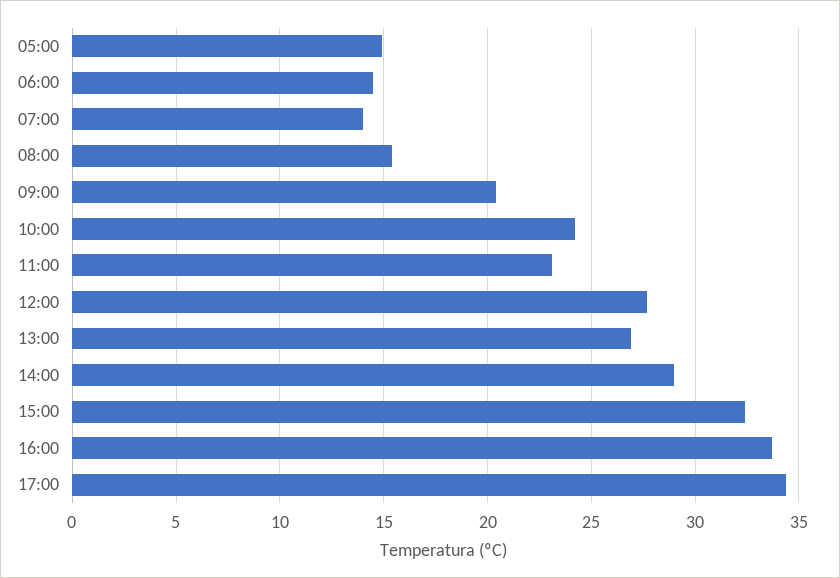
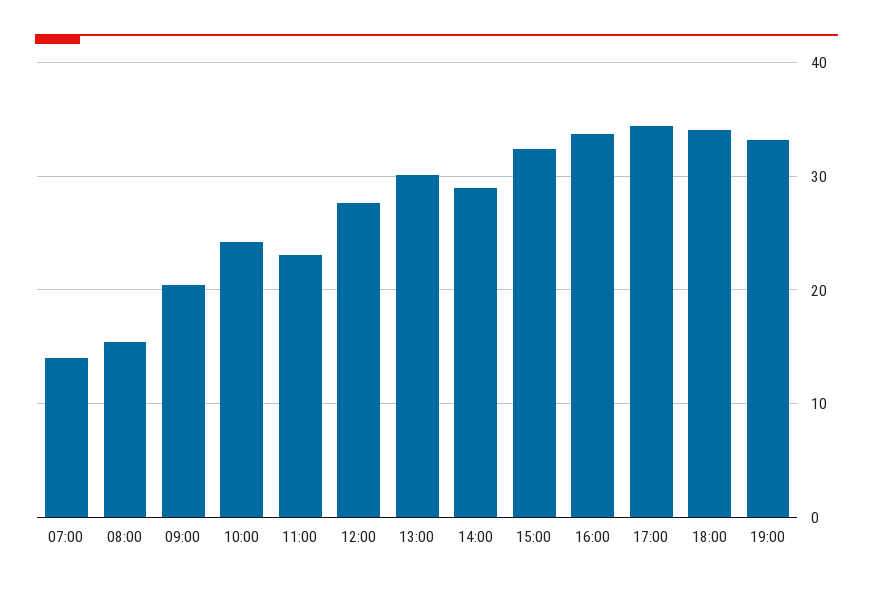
05:00: 15 -> none
06:00: 14.5 -> none
13:00: 27 -> 30
18:00: none -> 34
19:00: none -> 33

